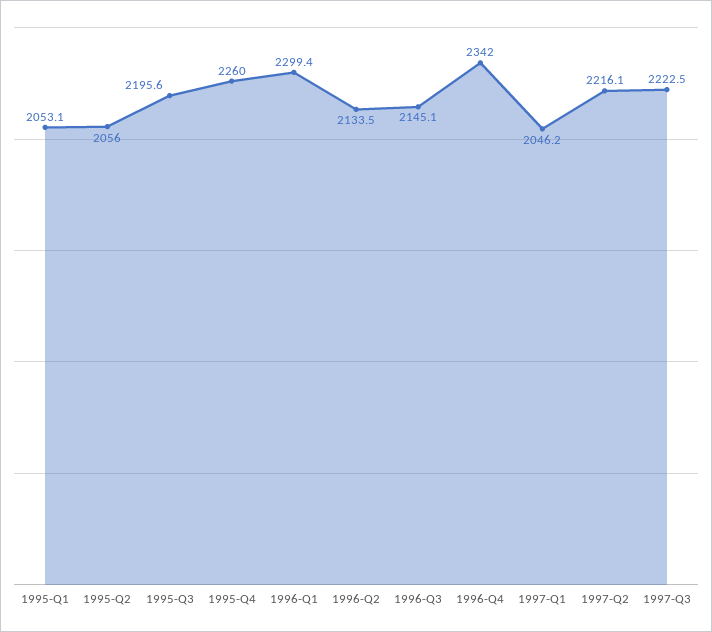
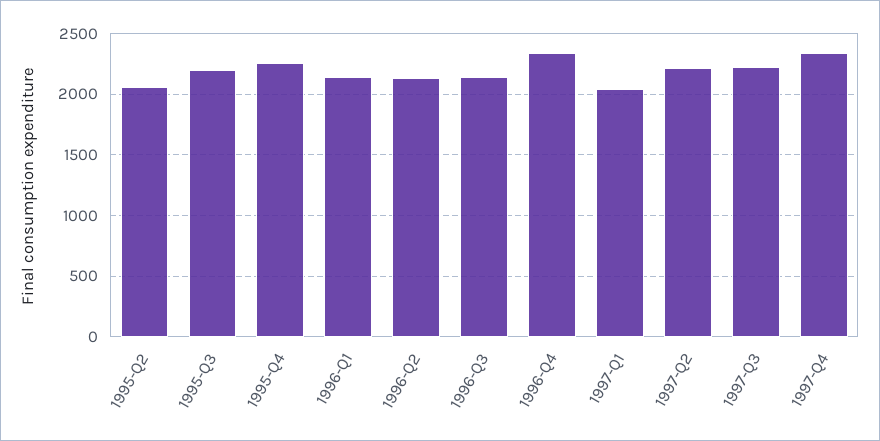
1995-Q1: 2053.1 -> none
1996-Q1: 2299.4 -> 2150
1997-Q4: none -> 2350

